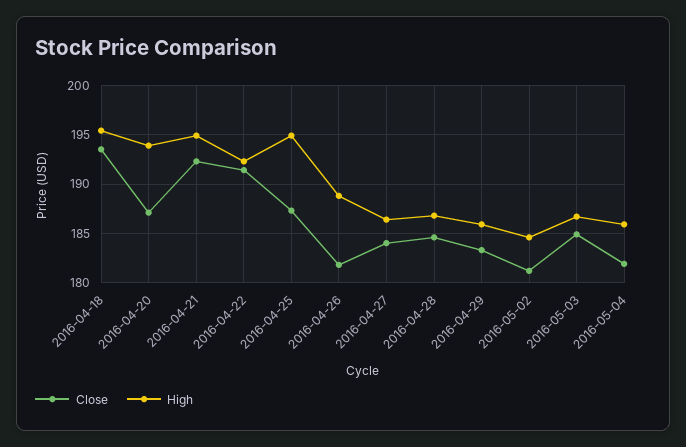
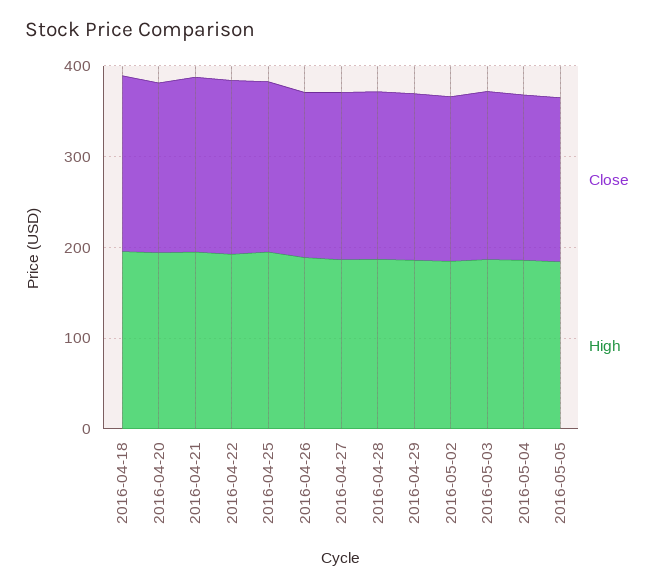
Close, 2016-05-05: none -> 180
High, 2016-05-05: none -> 180

